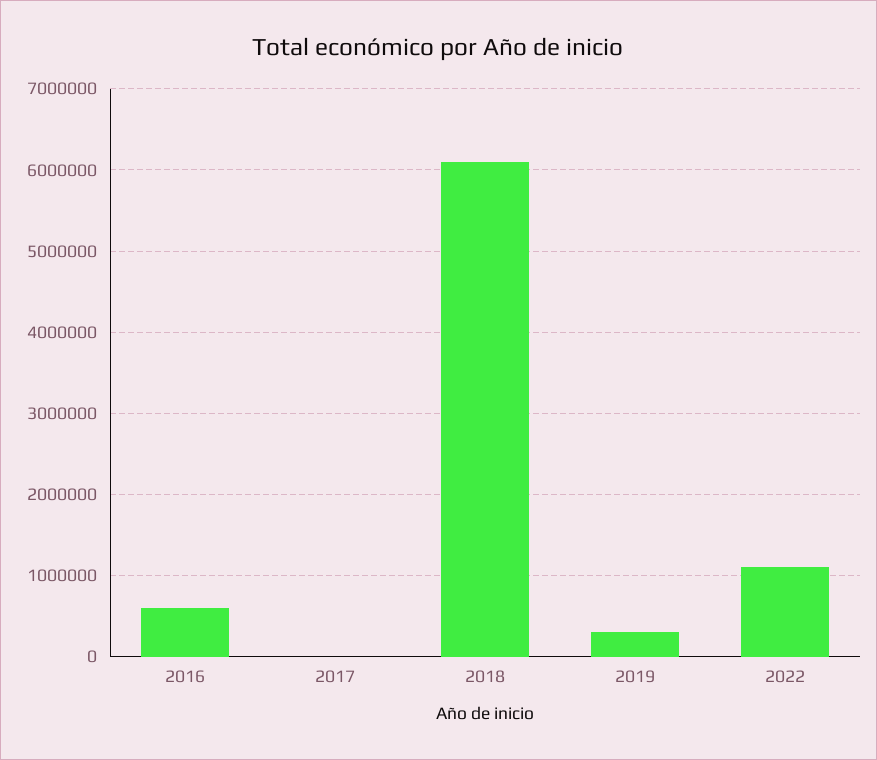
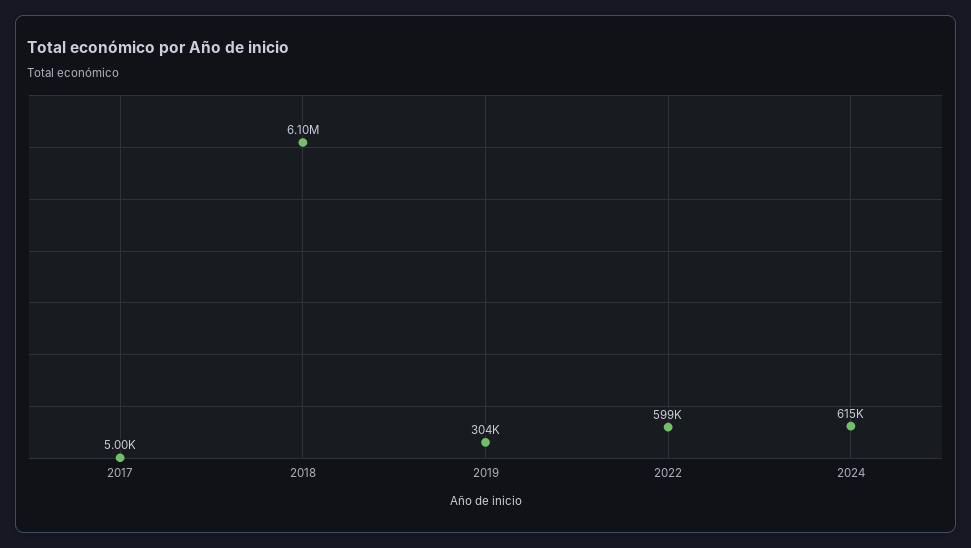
2016: 600000 -> none
2022: 1100000 -> 599000
2024: none -> 615000

